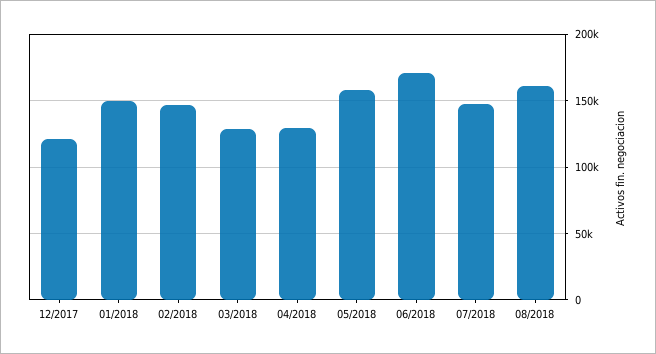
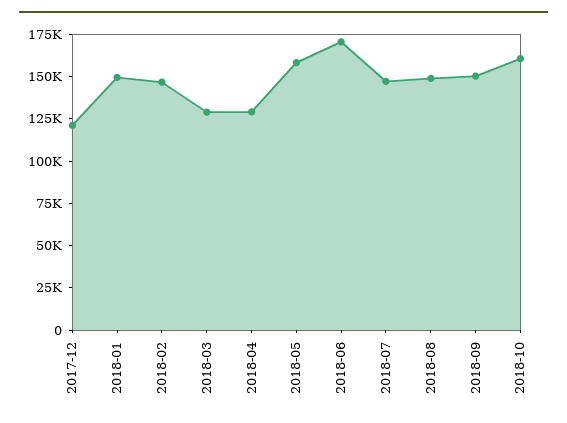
08/2018: 160000 -> 150000
2018-09: none -> 150000
2018-10: none -> 160000

